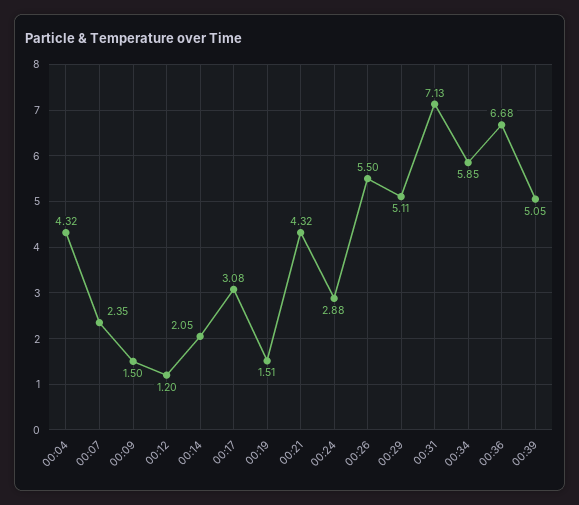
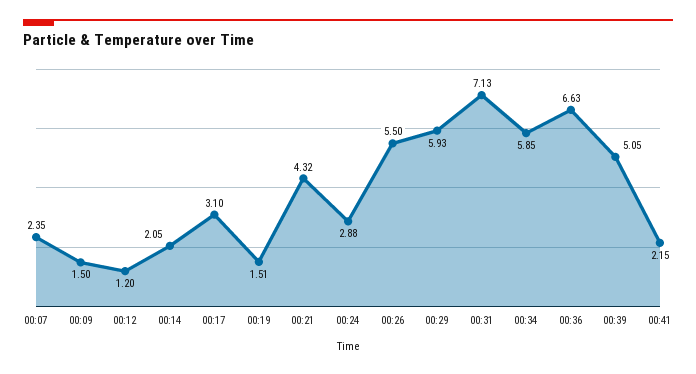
00:04: 4.32 -> none
00:17: 3.08 -> 3.1
00:29: 5.11 -> 5.93
00:36: 6.68 -> 6.63
00:41: none -> 2.15

